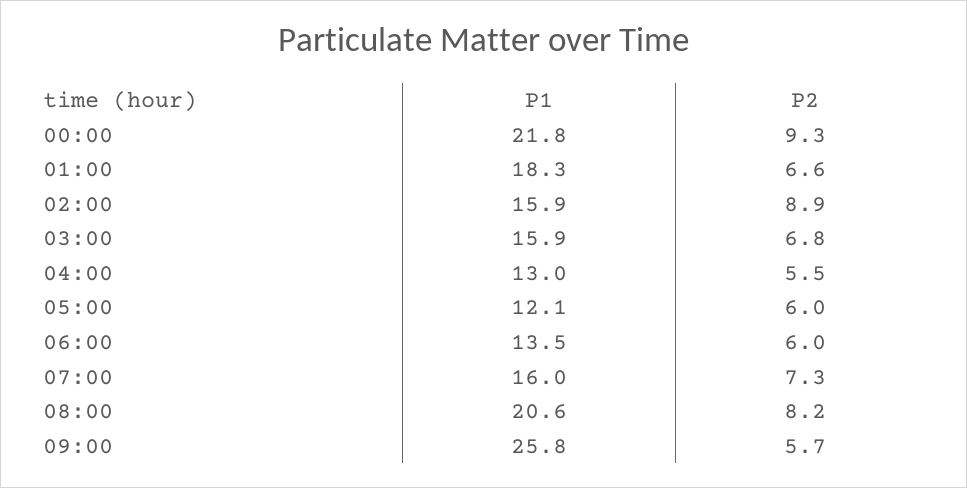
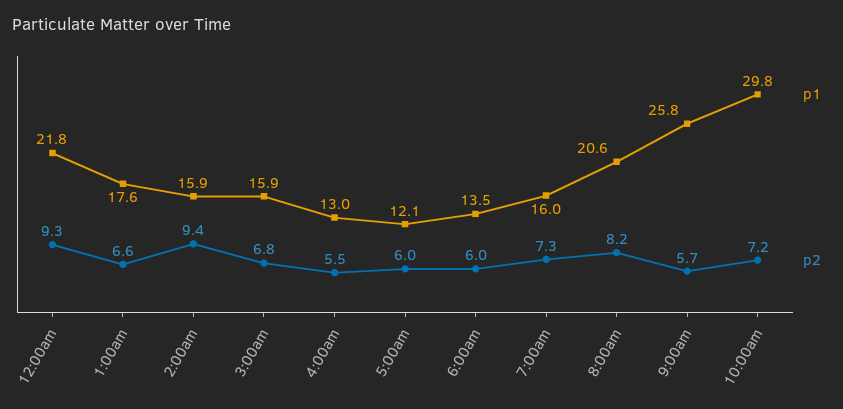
P1, 01:00: 18.3 -> 17.6
P2, 02:00: 8.9 -> 9.4
P1, 10:00am: none -> 29.8
P2, 10:00am: none -> 7.2

